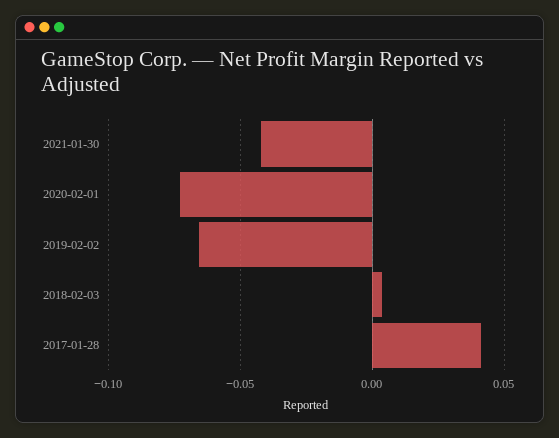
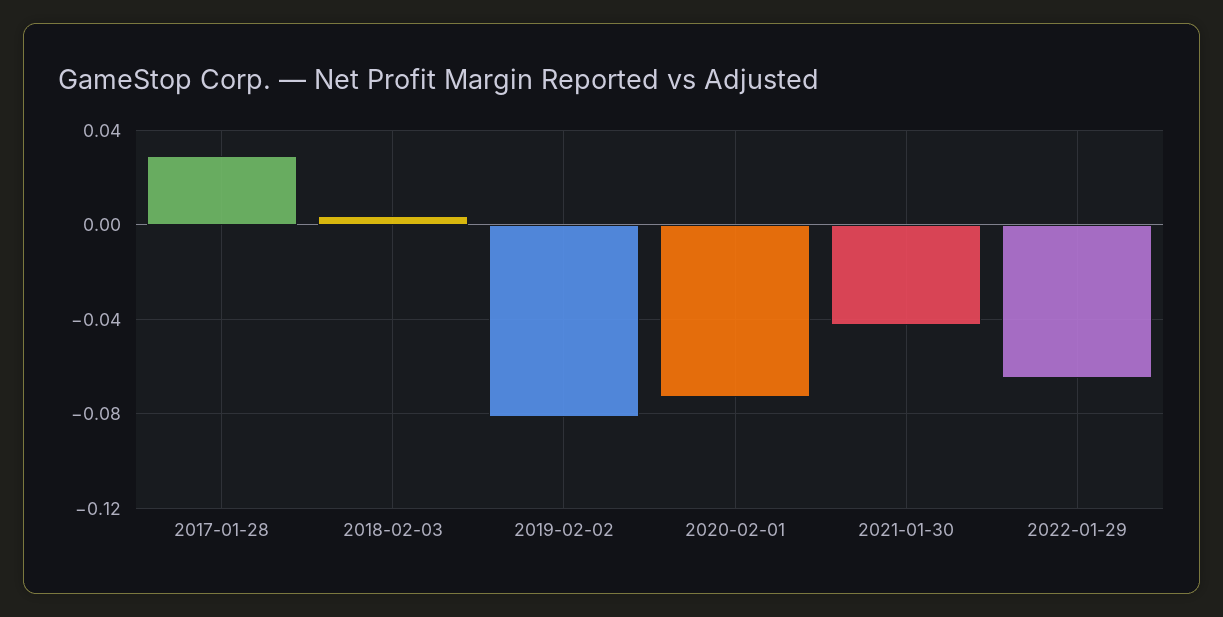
2019-02-02: -0.065 -> -0.08
2017-01-28: 0.04 -> 0.03
2022-01-29: none -> -0.065

